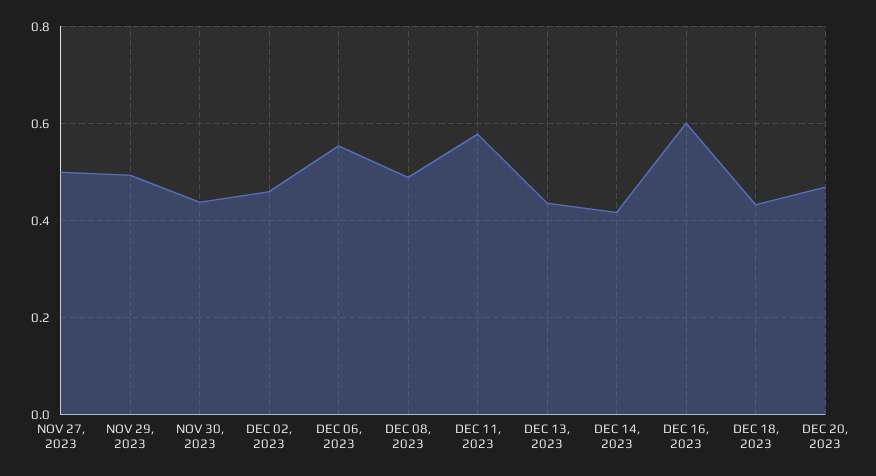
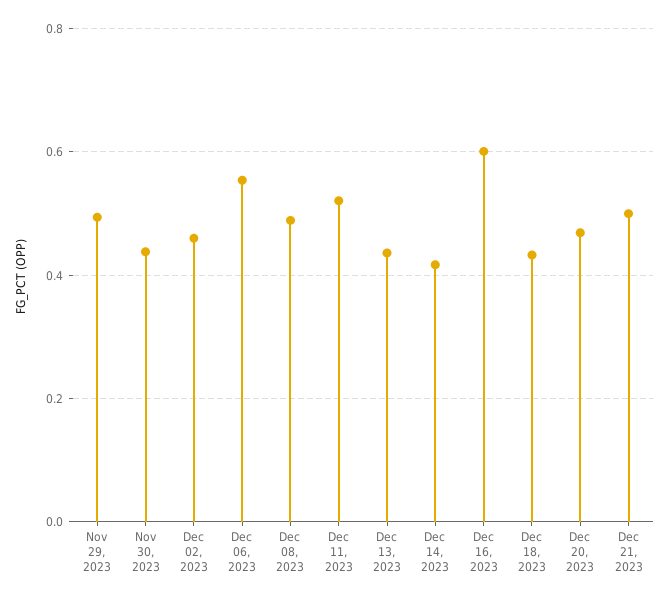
NOV 27, 2023: 0.5 -> none
DEC 11, 2023: 0.58 -> 0.52
Dec 21, 2023: none -> 0.5

